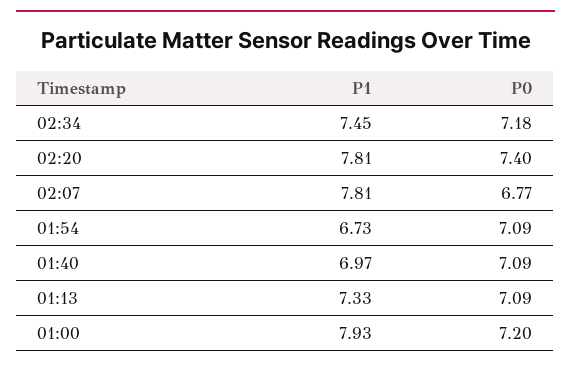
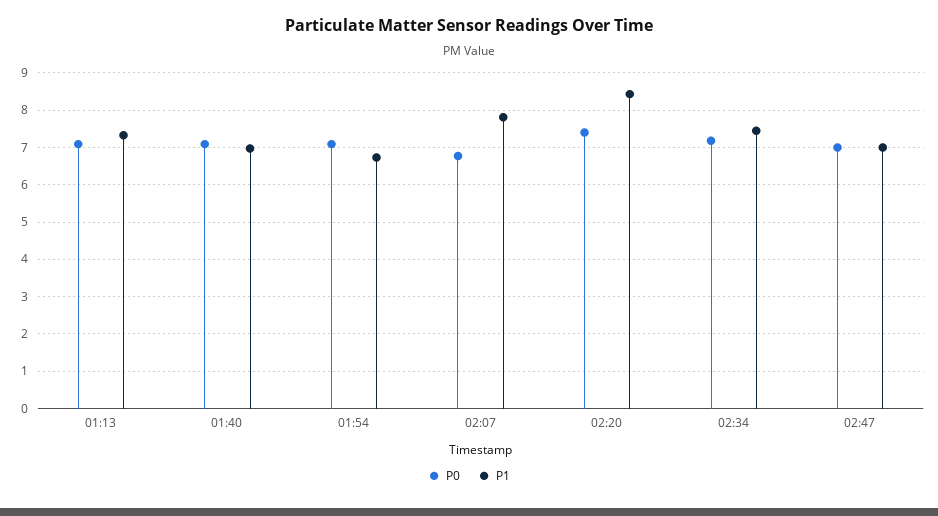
P1, 02:20: 7.81 -> 8.4
P1, 01:00: 7.93 -> none
P0, 01:00: 7.2 -> none
P0, 02:47: none -> 7
P1, 02:47: none -> 7

